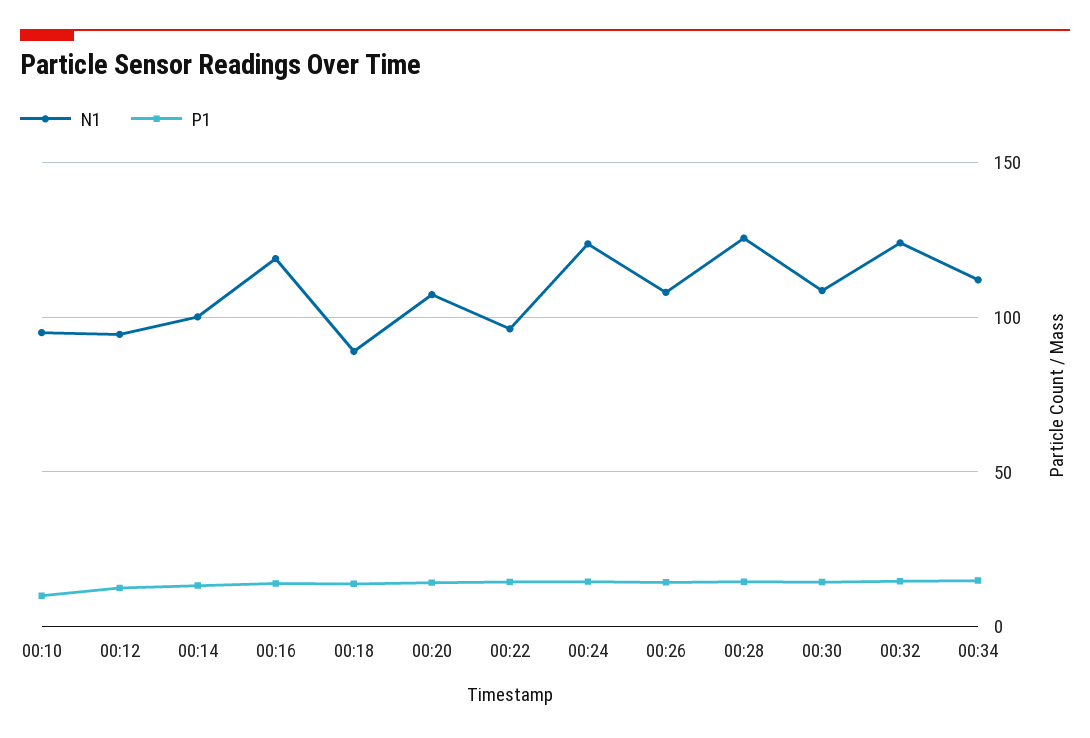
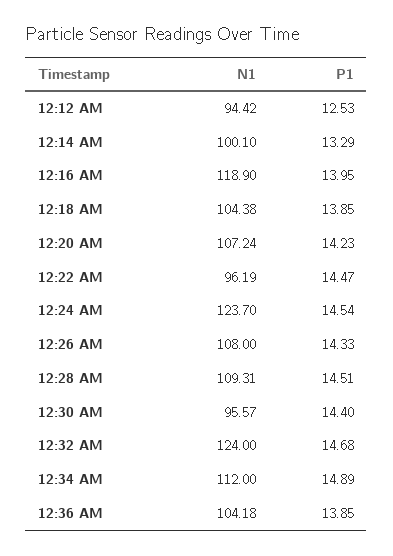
N1, 00:10: 95 -> none
P1, 00:10: 10 -> none
N1, 00:18: 90 -> 104.38
N1, 00:28: 125 -> 109.31
N1, 00:30: 110 -> 95.57
N1, 12:36 AM: none -> 104.18
P1, 12:36 AM: none -> 13.85

